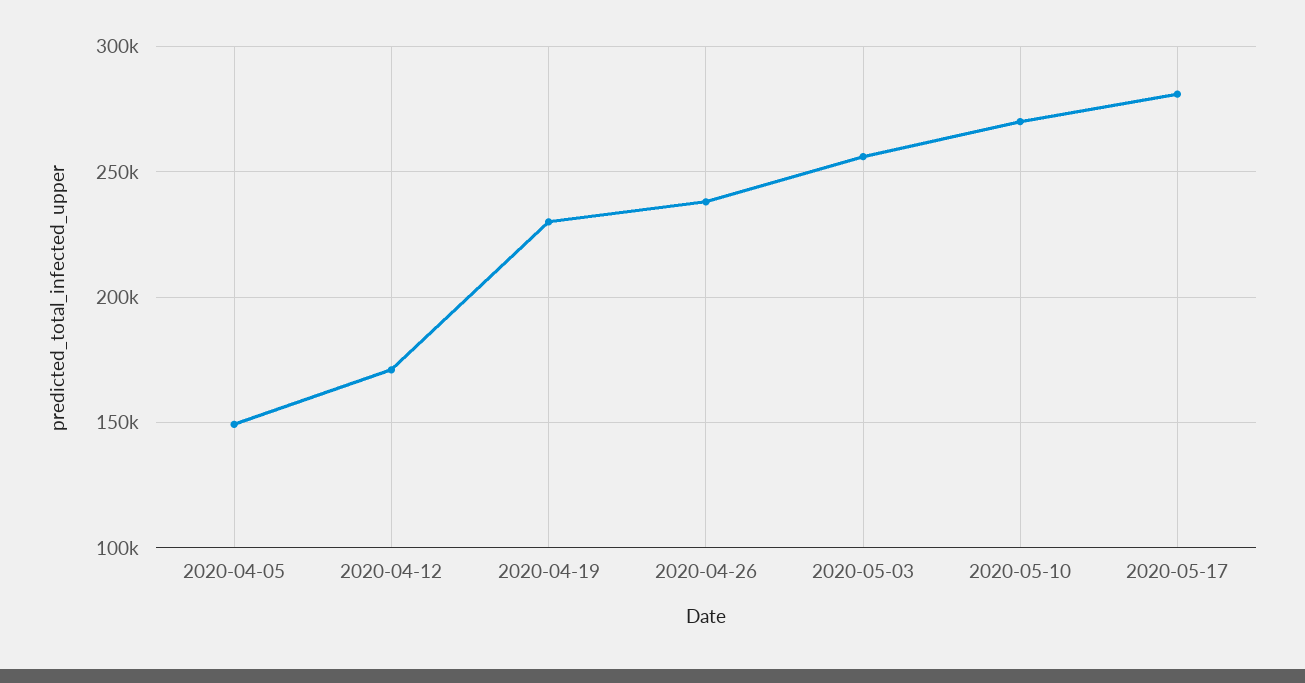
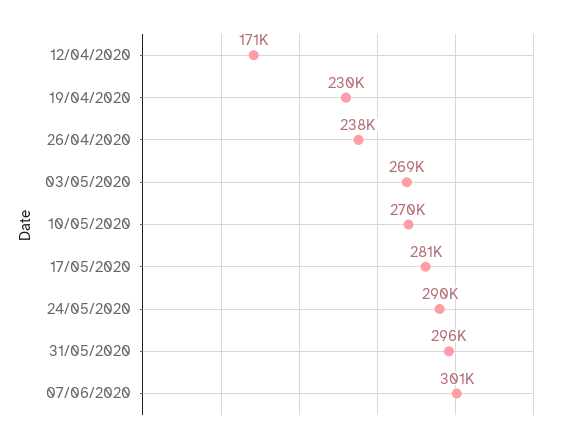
2020-04-05: 150000 -> none
2020-05-03: 255000 -> 269000
24/05/2020: none -> 290000
31/05/2020: none -> 296000
07/06/2020: none -> 301000

